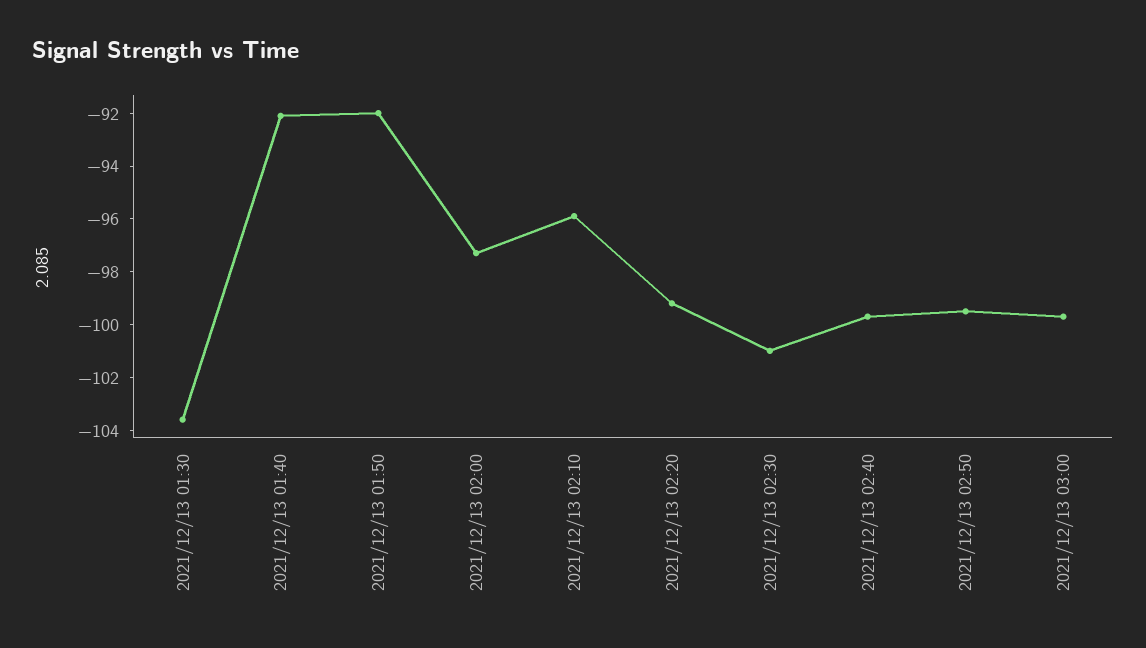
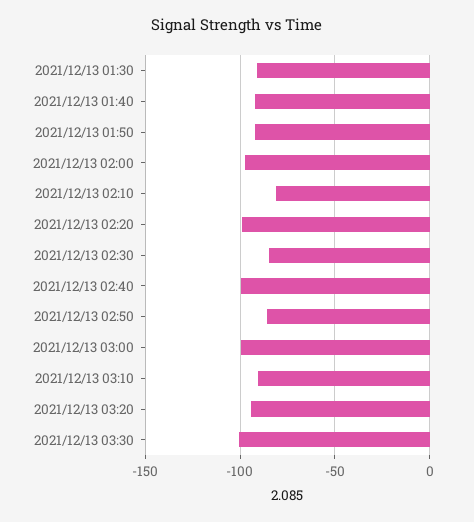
2021/12/13 01:30: -103.5 -> -90
2021/12/13 02:10: -96 -> -80
2021/12/13 02:30: -101 -> -85
2021/12/13 02:50: -99.5 -> -85
2021/12/13 03:10: none -> -90
2021/12/13 03:20: none -> -95
2021/12/13 03:30: none -> -100

